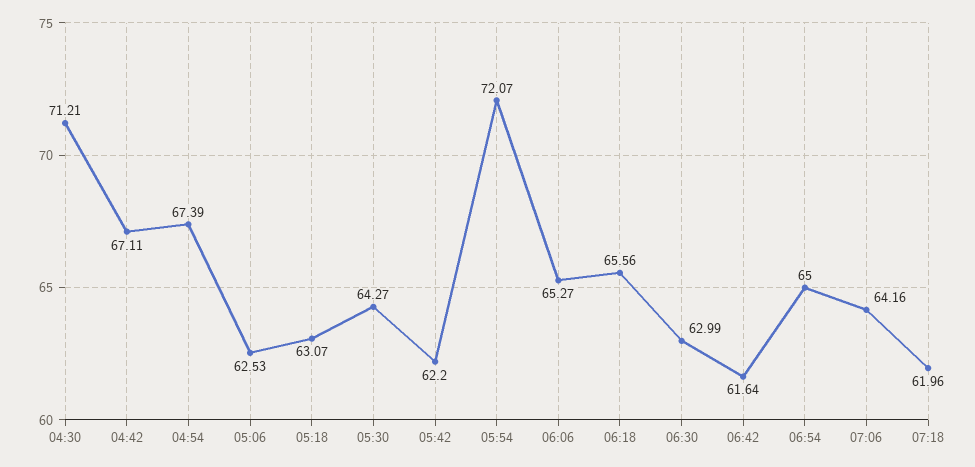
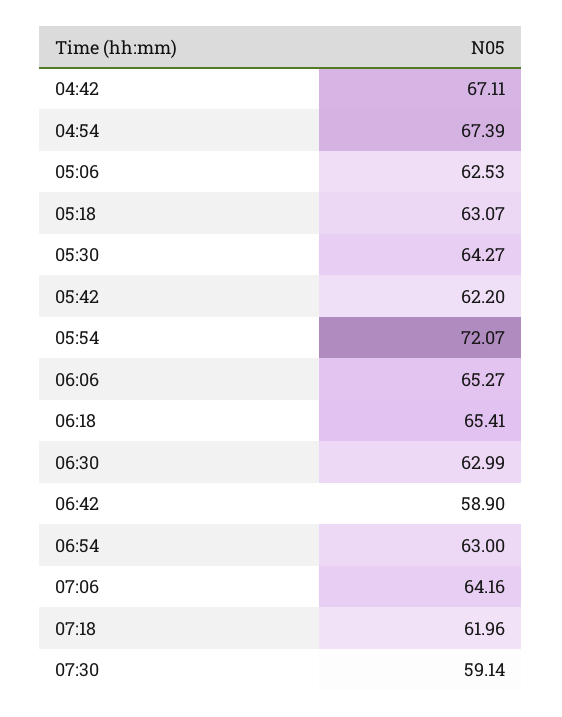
04:30: 71.21 -> none
06:18: 65.56 -> 65.41
06:42: 61.64 -> 58.9
06:54: 65 -> 63
07:30: none -> 59.14

